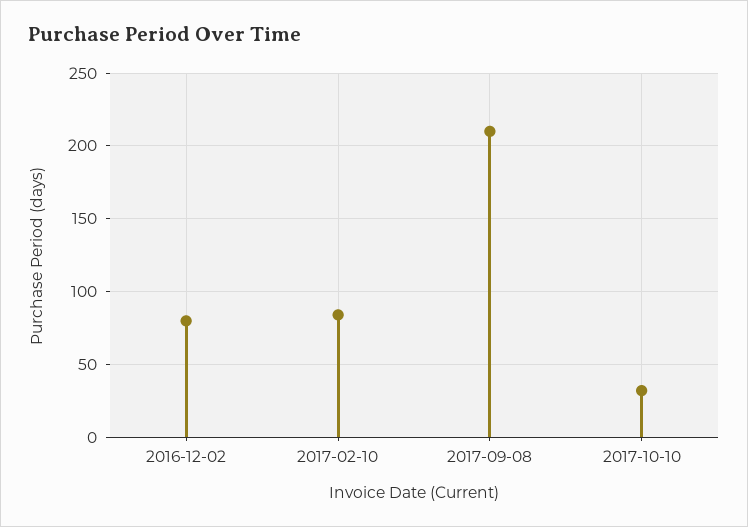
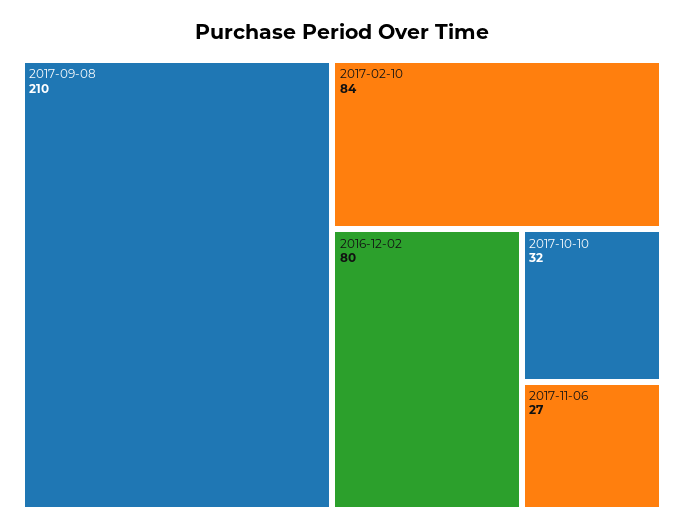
2017-11-06: none -> 27

